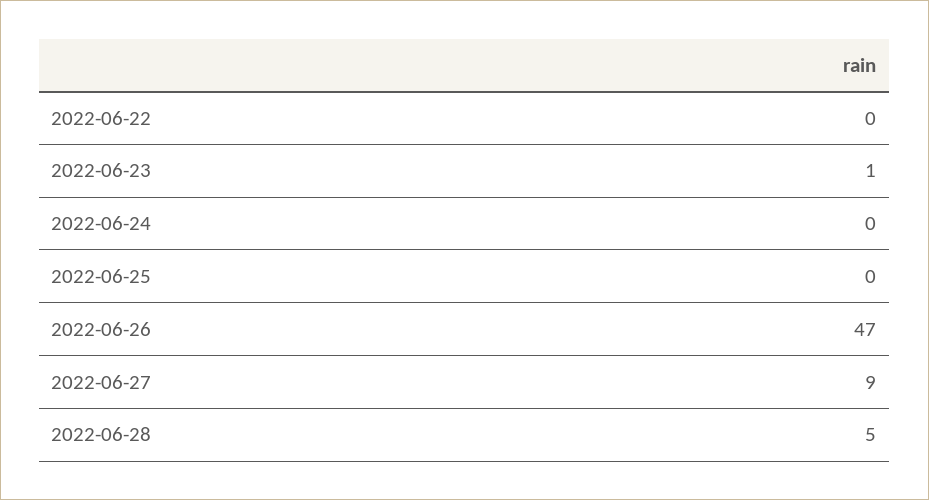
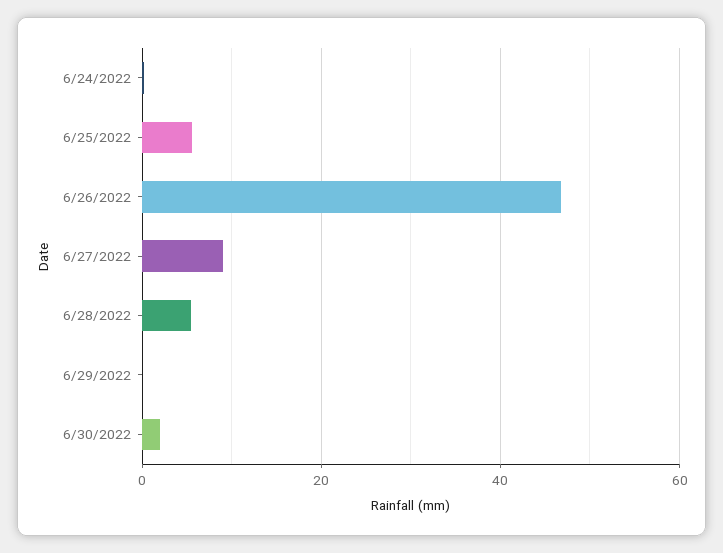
2022-06-22: 0 -> none
2022-06-23: 1 -> none
2022-06-25: 0 -> 6
6/29/2022: none -> 0
6/30/2022: none -> 2

